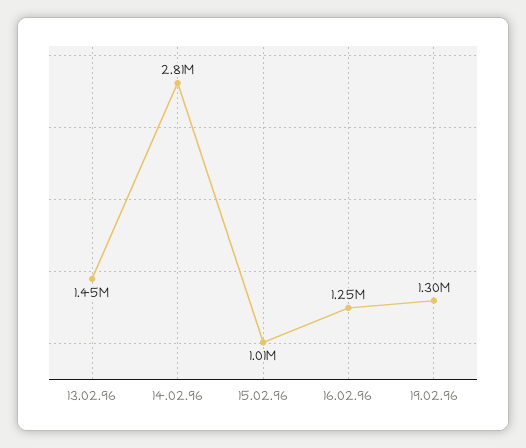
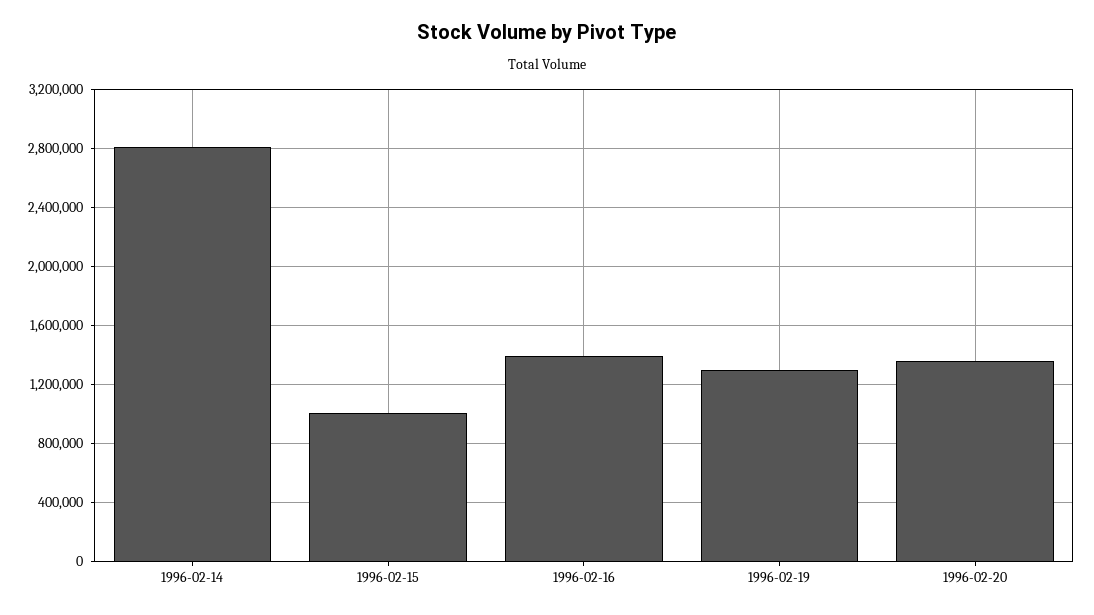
13.02.96: 1450000 -> none
16.02.96: 1250000 -> 1400000
1996-02-20: none -> 1350000

